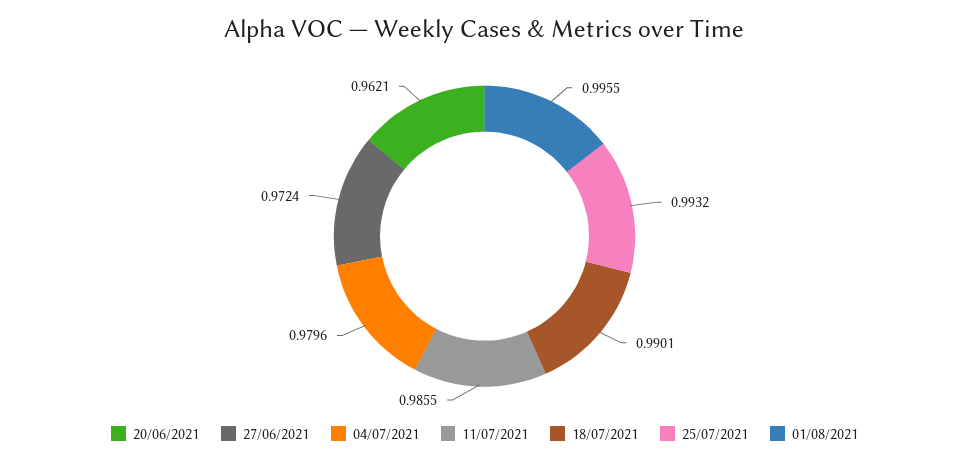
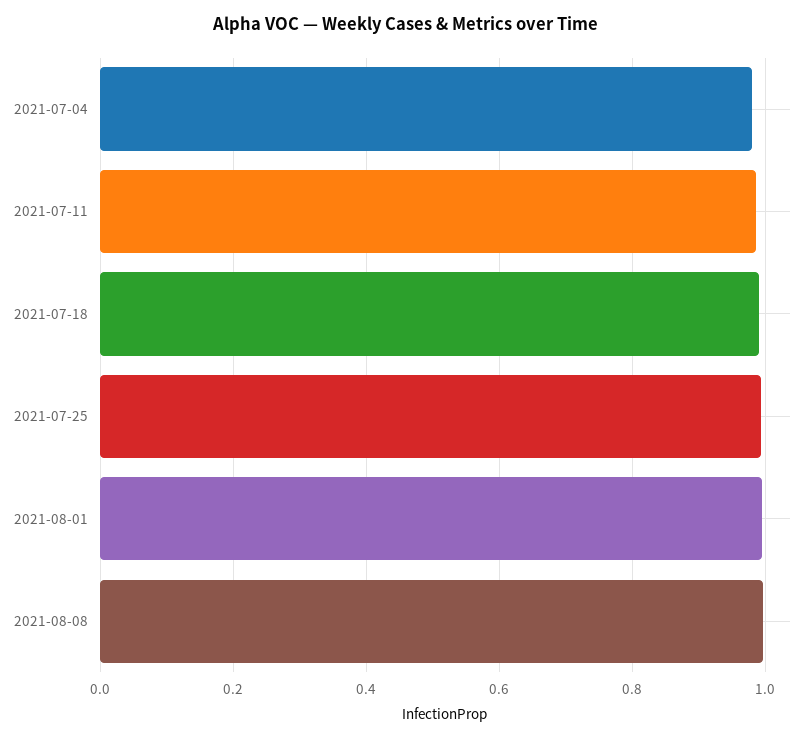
20/06/2021: 0.9621 -> none
27/06/2021: 0.9724 -> none
2021-08-08: none -> 1

